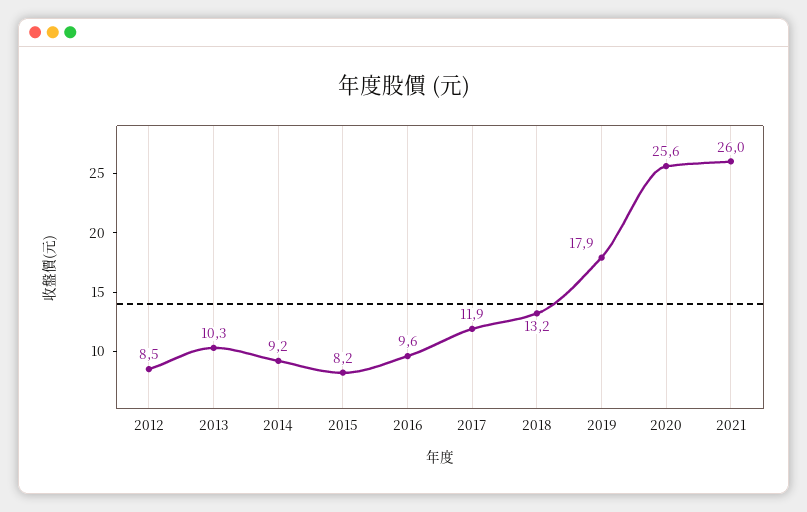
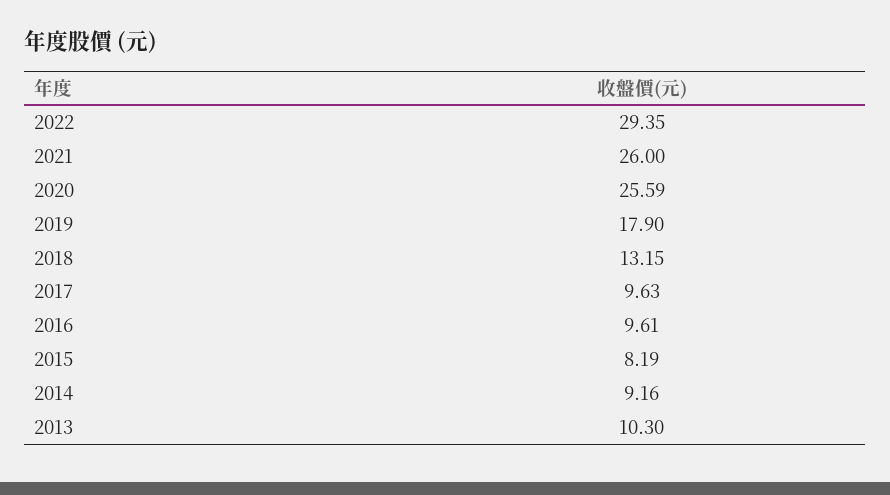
2012: 8.5 -> none
2017: 11.9 -> 9.63
2022: none -> 29.35

